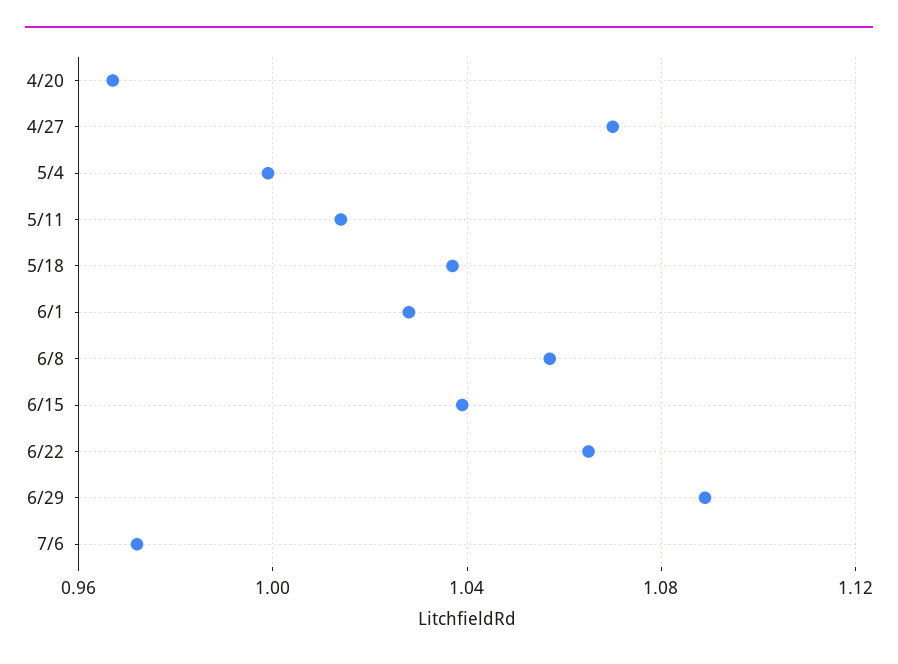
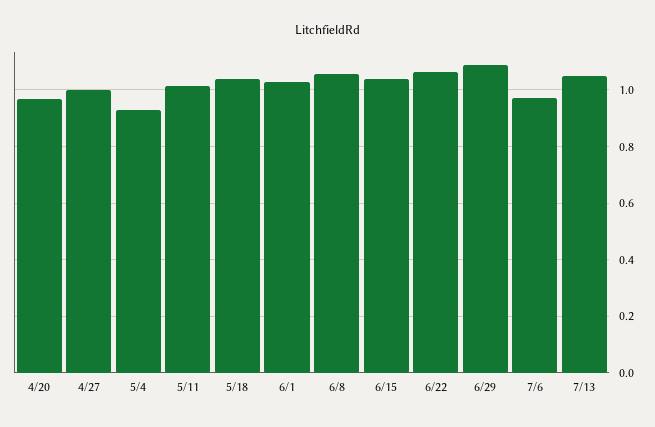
4/27: 1.07 -> 1
5/4: 1 -> 0.925
7/13: none -> 1.05

